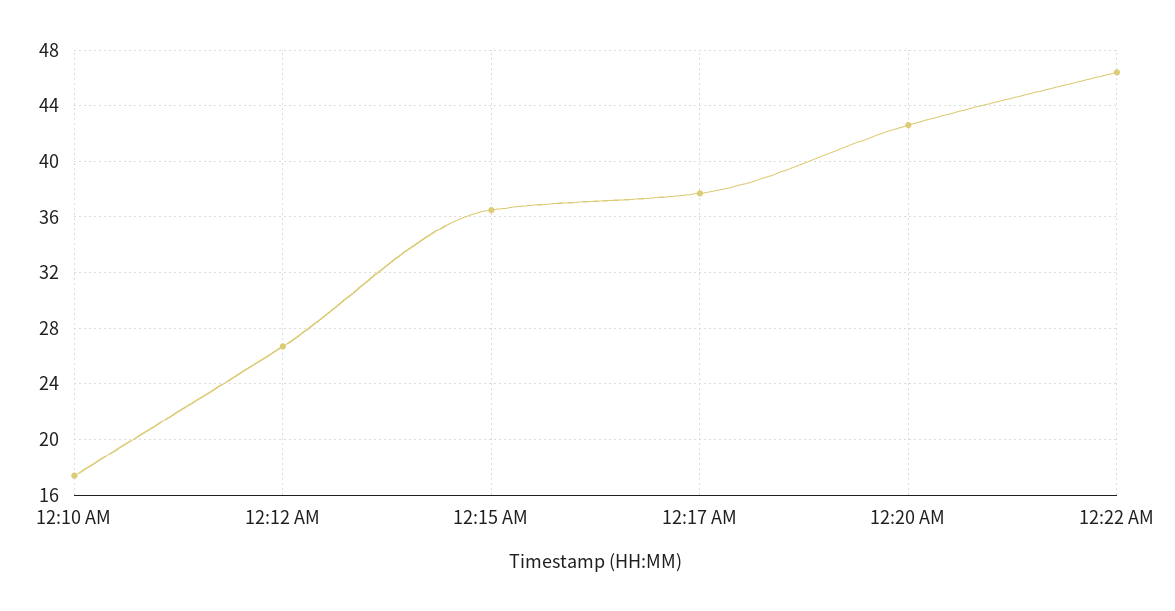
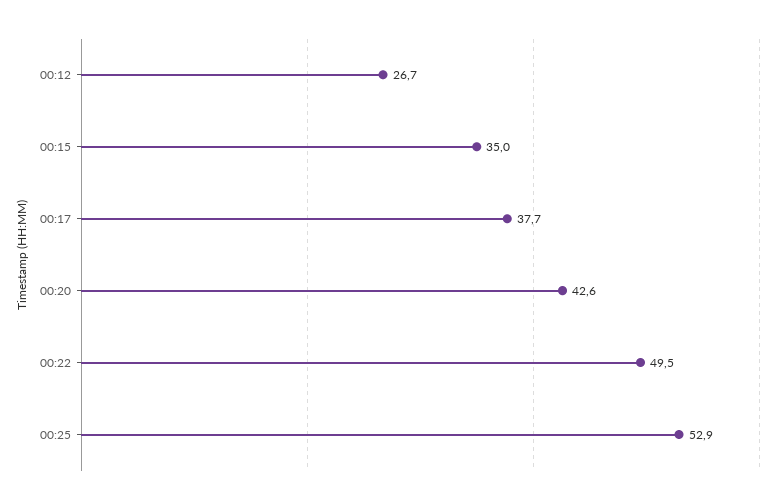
12:10 AM: 17.5 -> none
12:15 AM: 36.5 -> 35
12:22 AM: 46.5 -> 49.5
00:25: none -> 52.9

